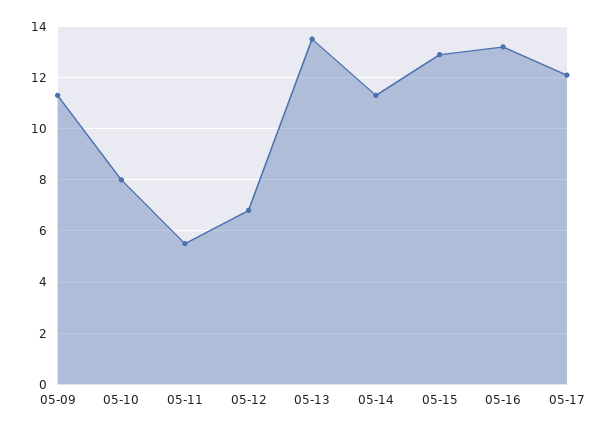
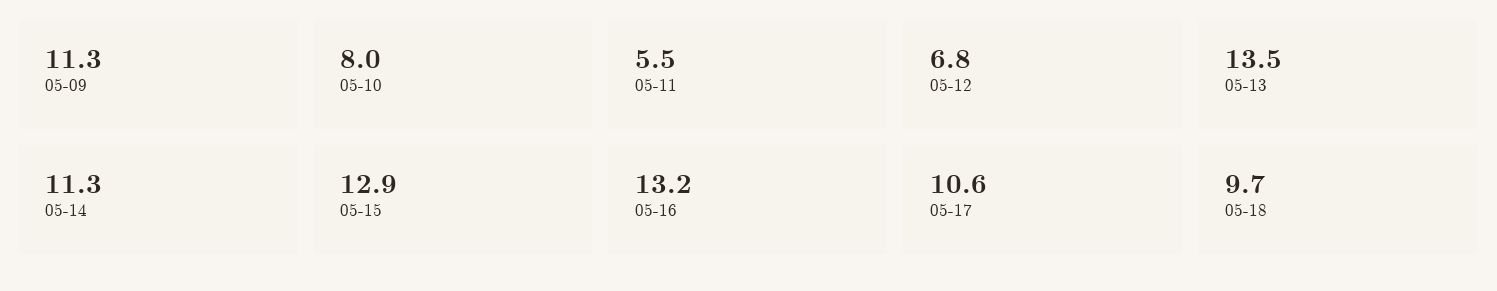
05-17: 12 -> 10.6
05-18: none -> 9.7

